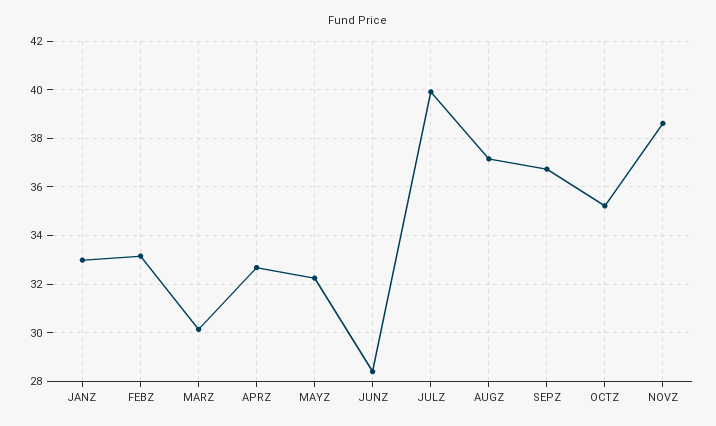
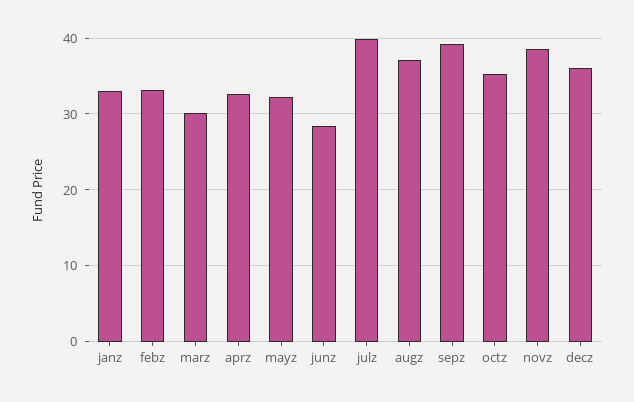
SEPZ: 36.75 -> 39
decz: none -> 36

